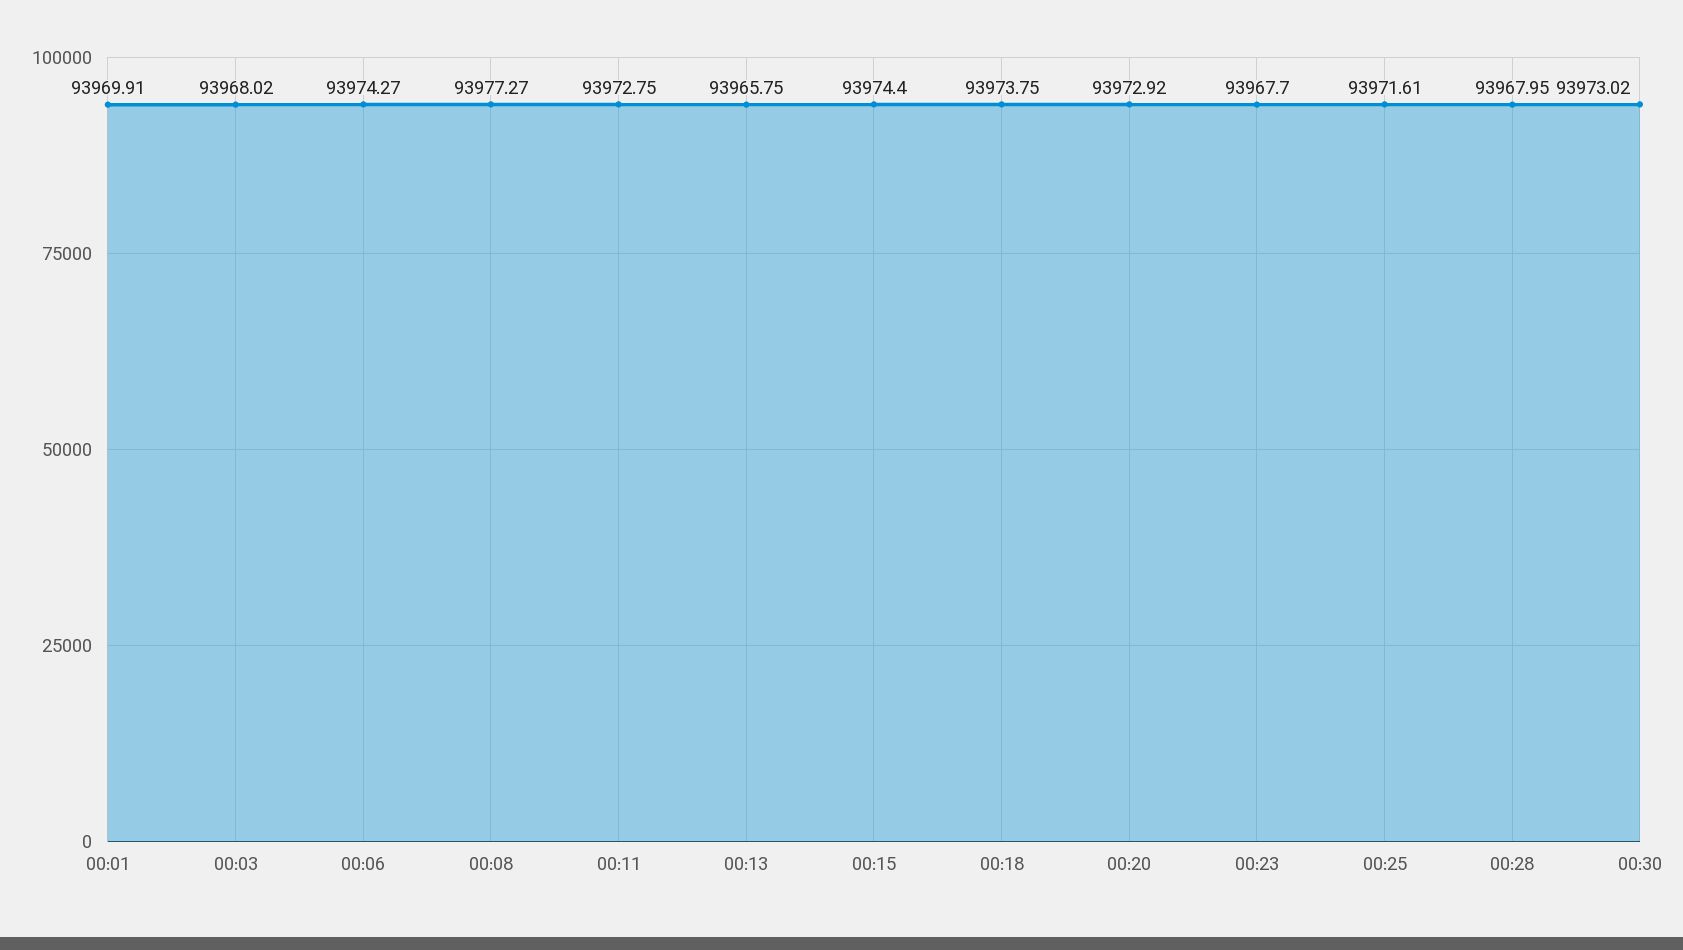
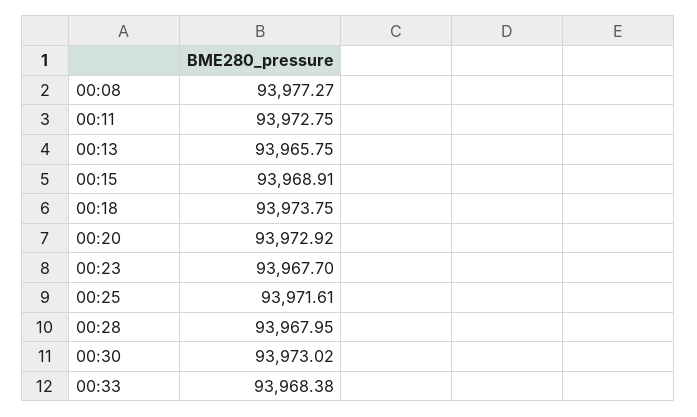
00:01: 93969.91 -> none
00:03: 93968.02 -> none
00:06: 93974.27 -> none
00:15: 93974.4 -> 93968.91
00:33: none -> 93968.38

